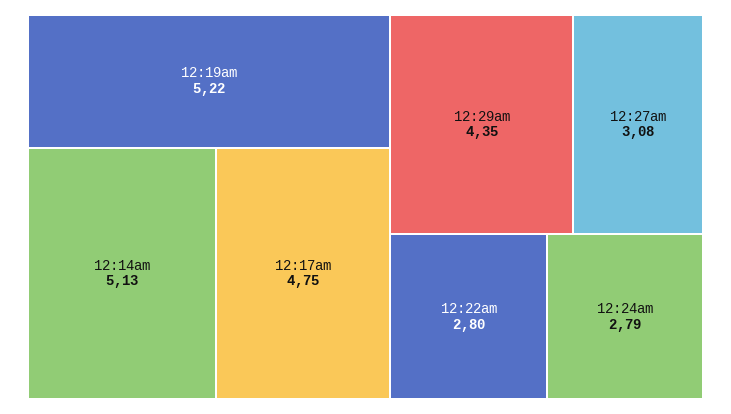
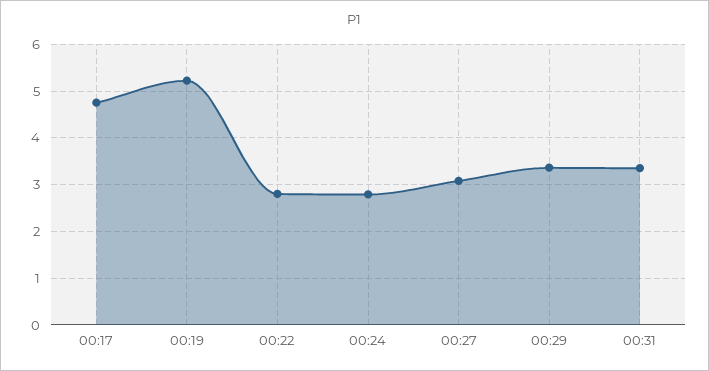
12:14am: 5.13 -> none
12:29am: 4.35 -> 3.4
00:31: none -> 3.4

